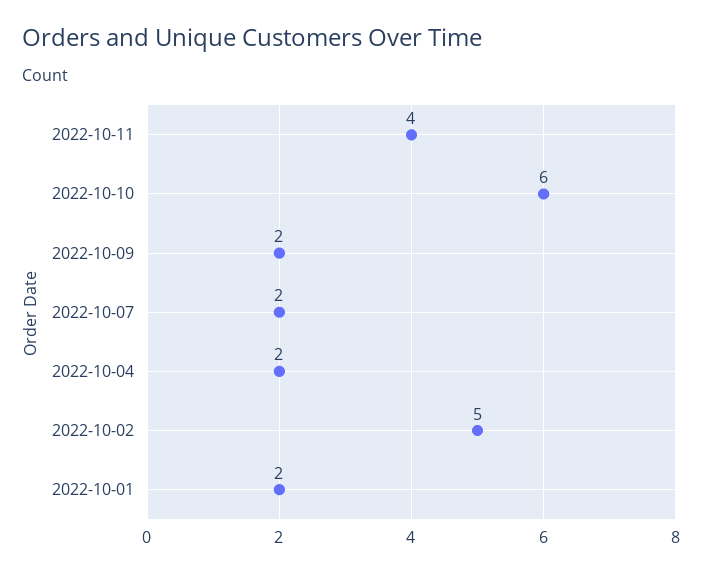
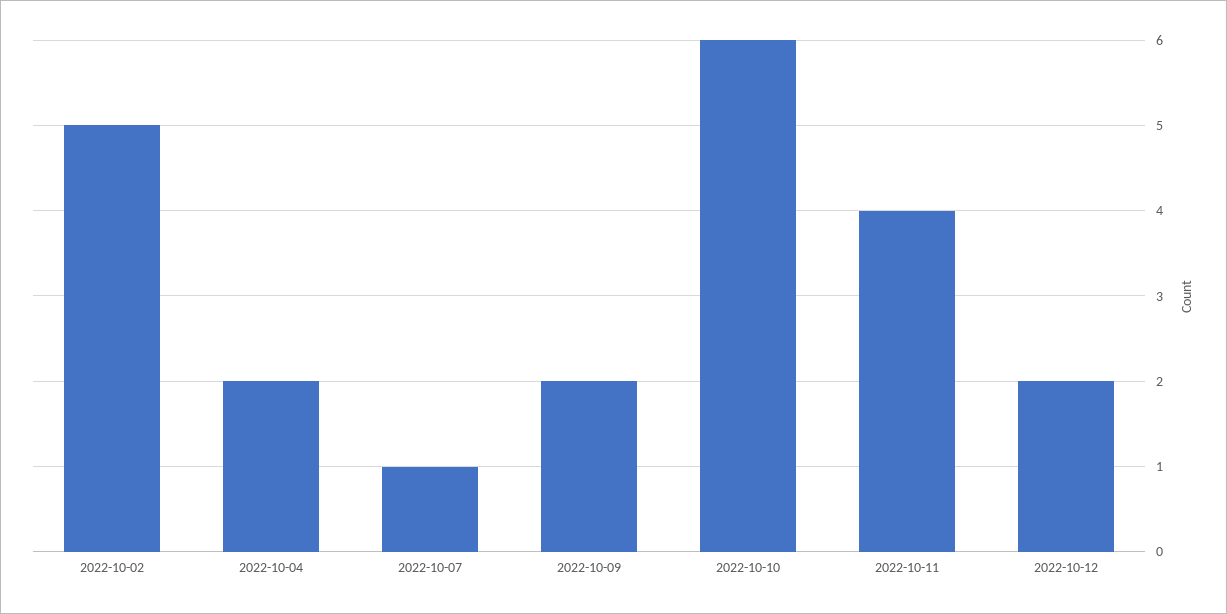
2022-10-07: 2 -> 1
2022-10-01: 2 -> none
2022-10-12: none -> 2

